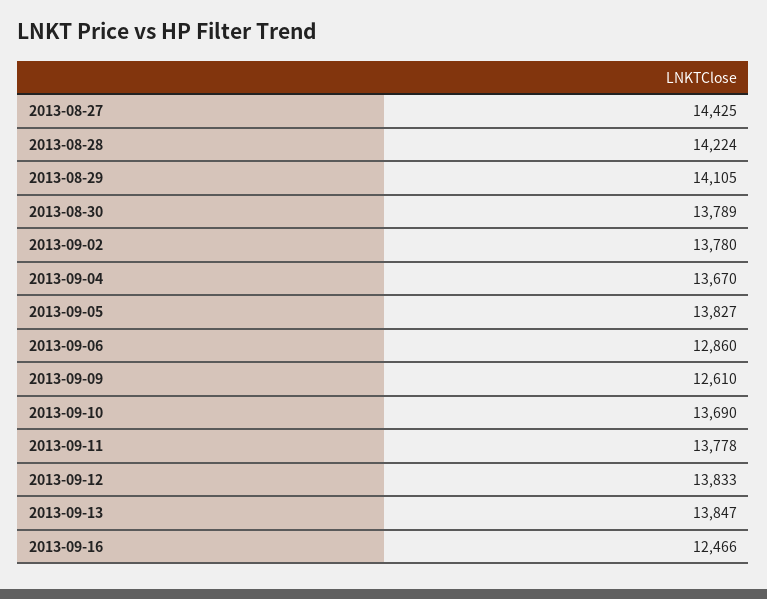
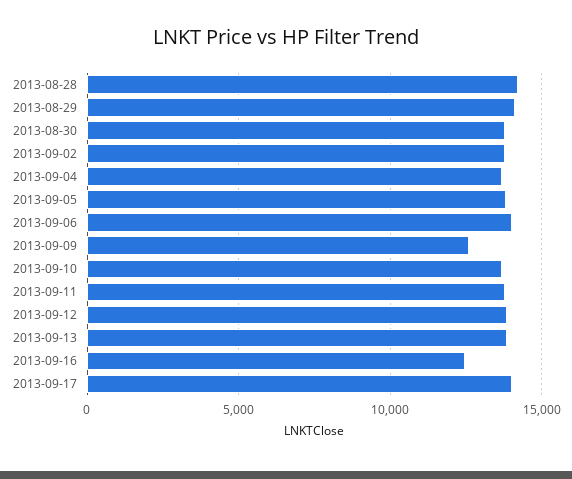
2013-08-27: 14425 -> none
2013-09-06: 12860 -> 14000
2013-09-17: none -> 14000

